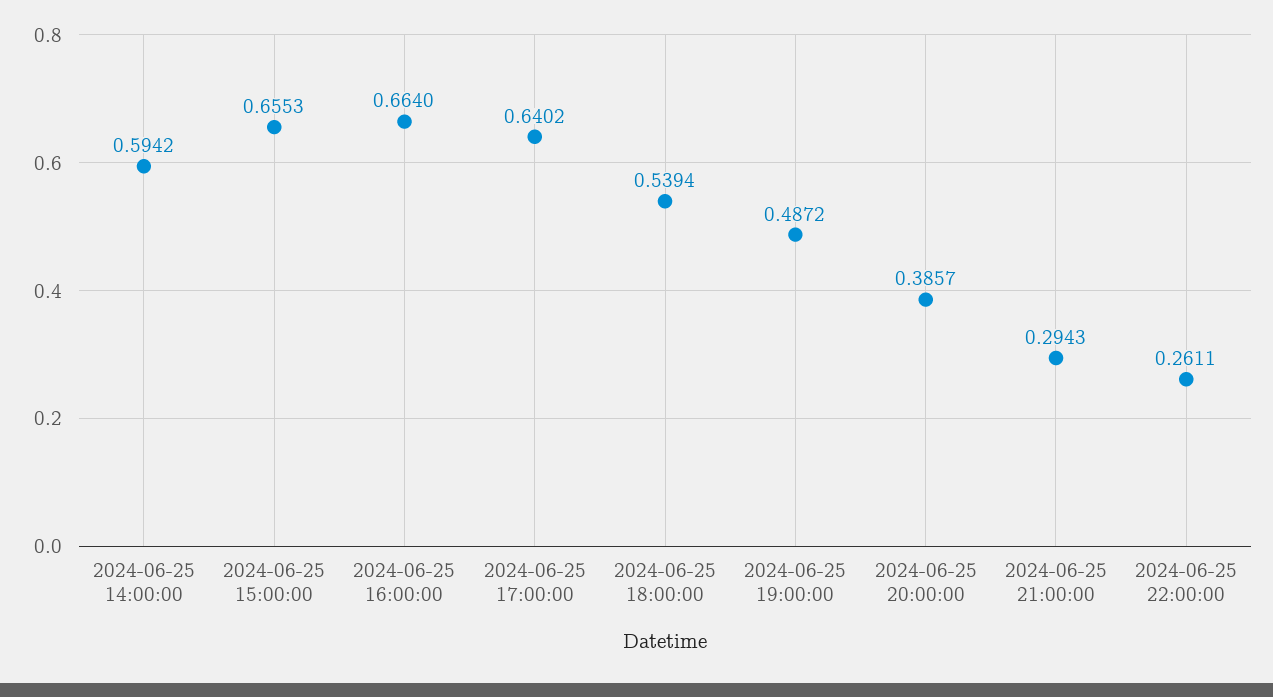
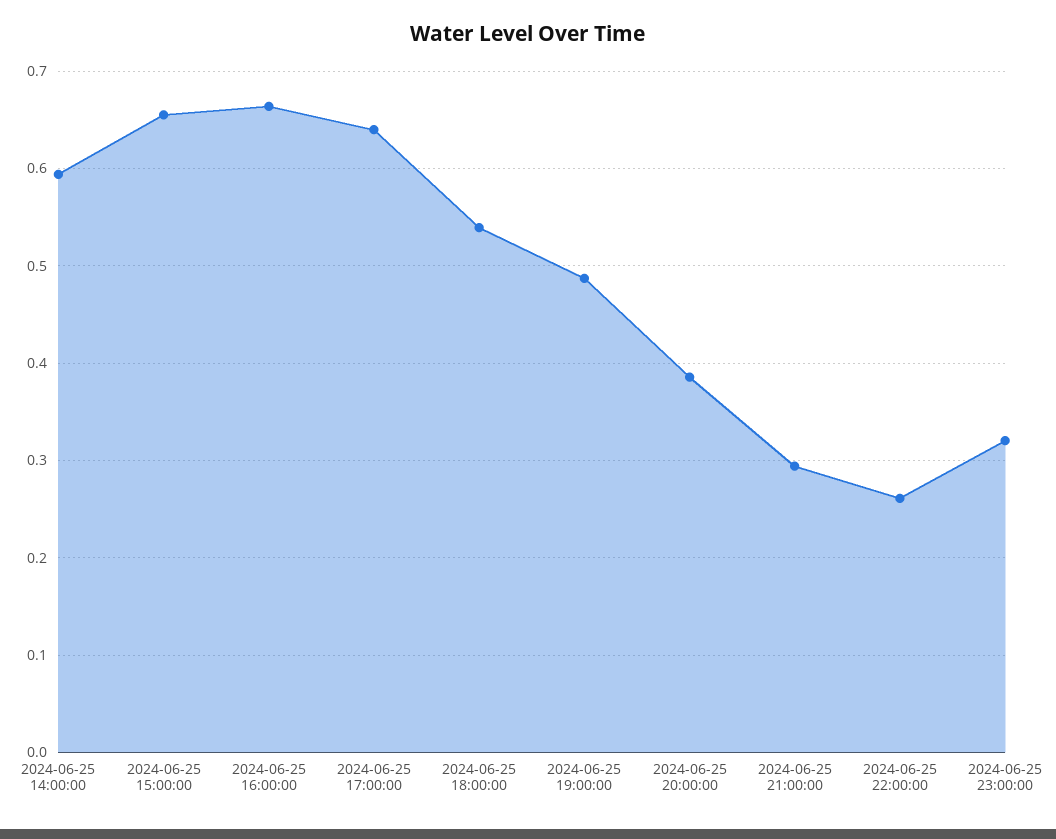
2024-06-25 23:00:00: none -> 0.32

